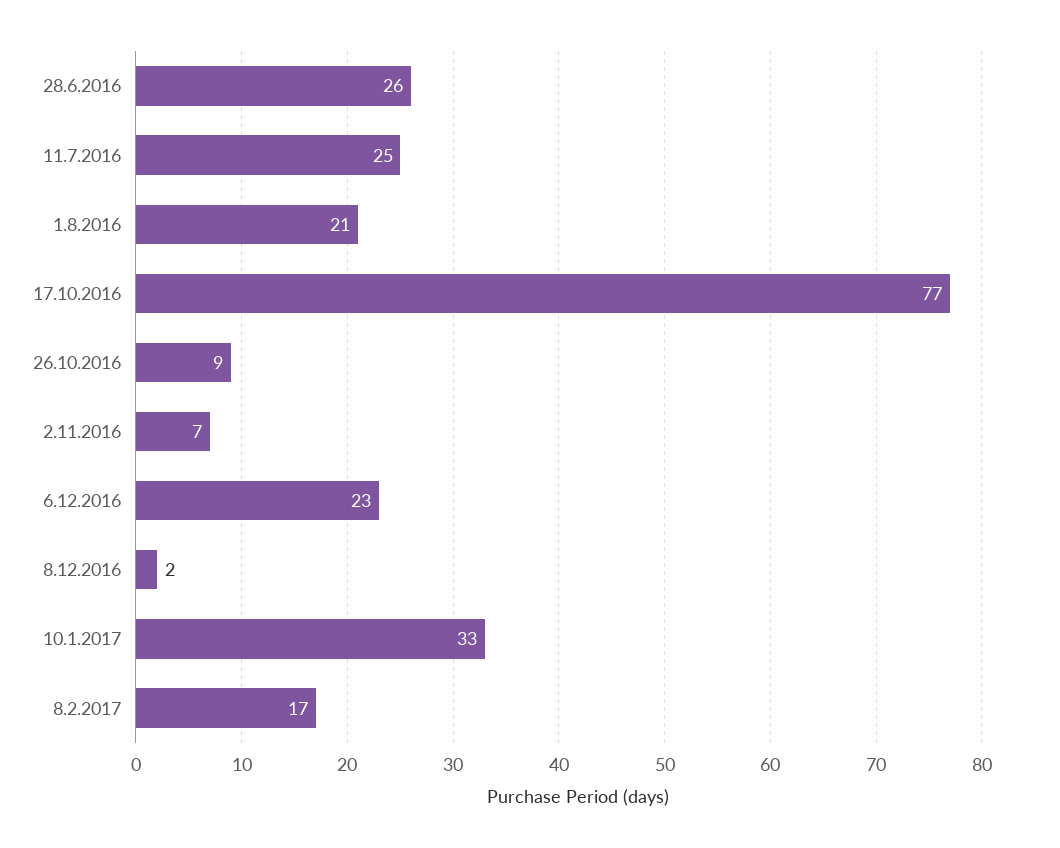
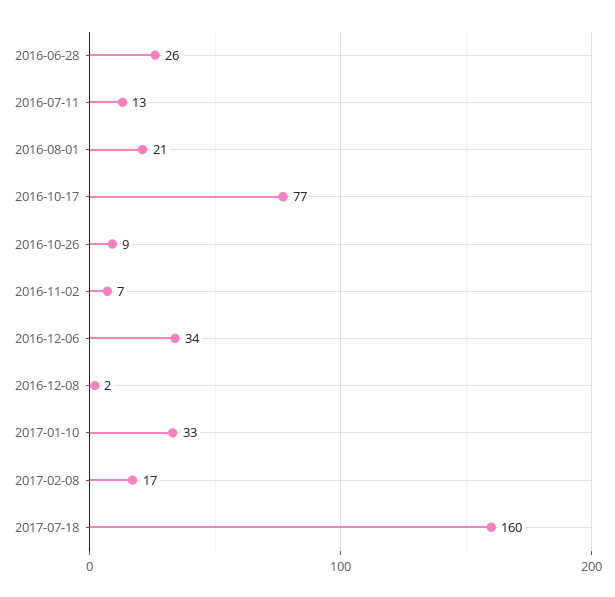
11.7.2016: 25 -> 13
6.12.2016: 23 -> 34
2017-07-18: none -> 160

